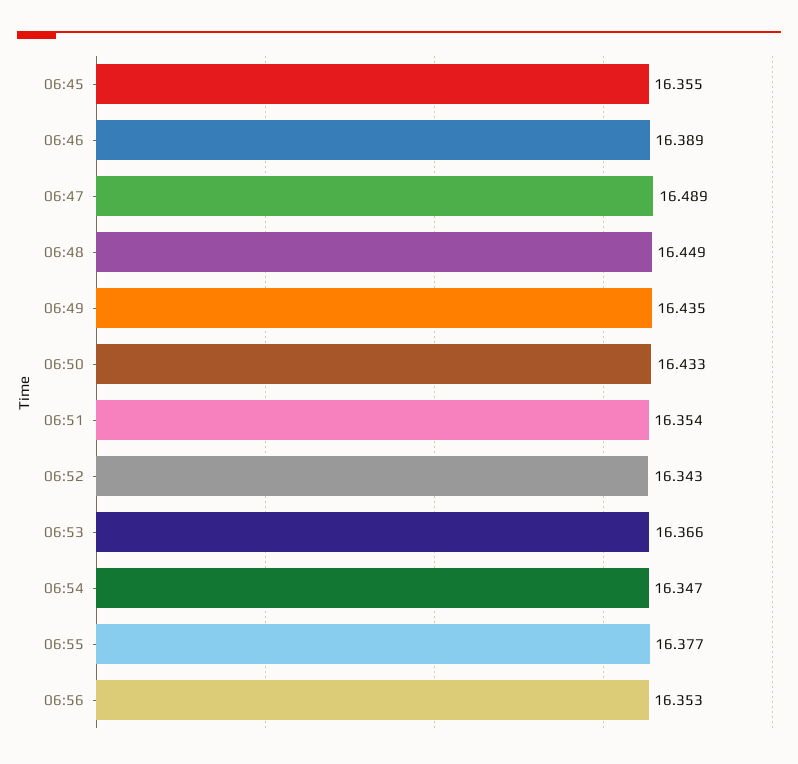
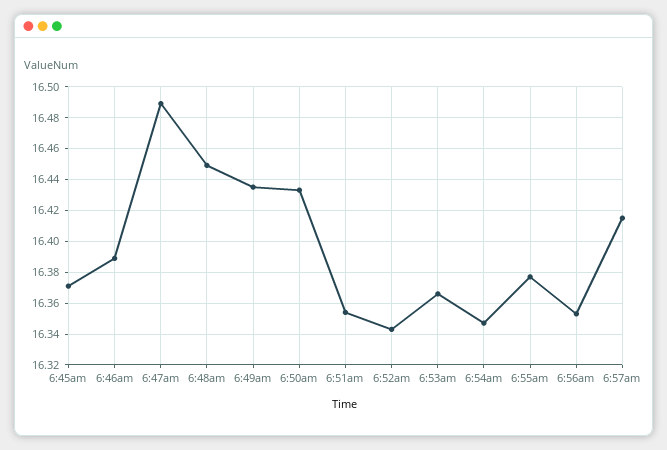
06:45: 16.355 -> 16.37
6:57am: none -> 16.415

